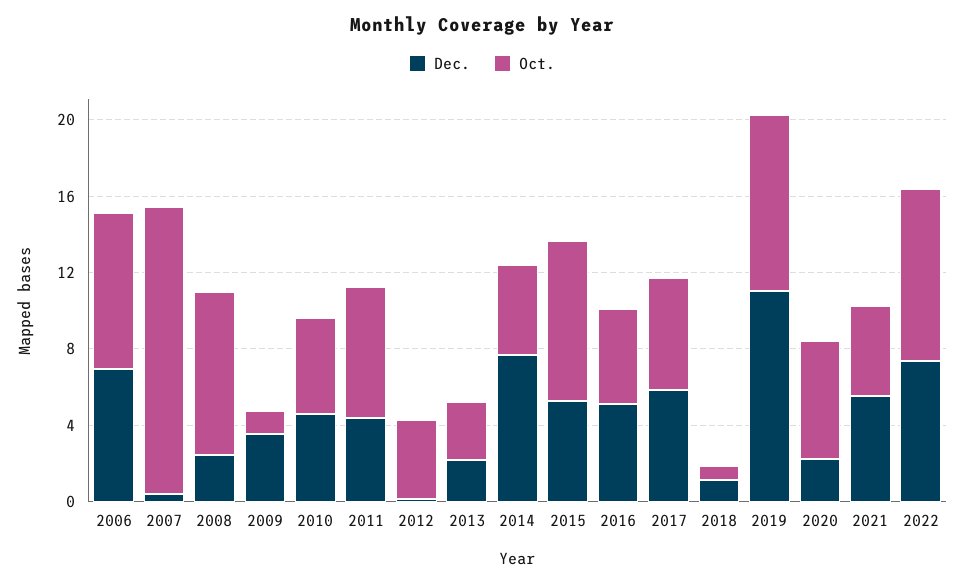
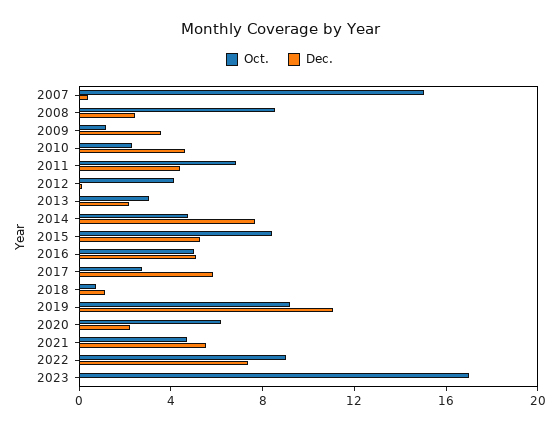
Dec., 2006: 7 -> none
Oct., 2006: 8 -> none
Oct., 2010: 5 -> 2
Oct., 2017: 6 -> 3
Oct., 2023: none -> 17
Dec., 2023: none -> 0

